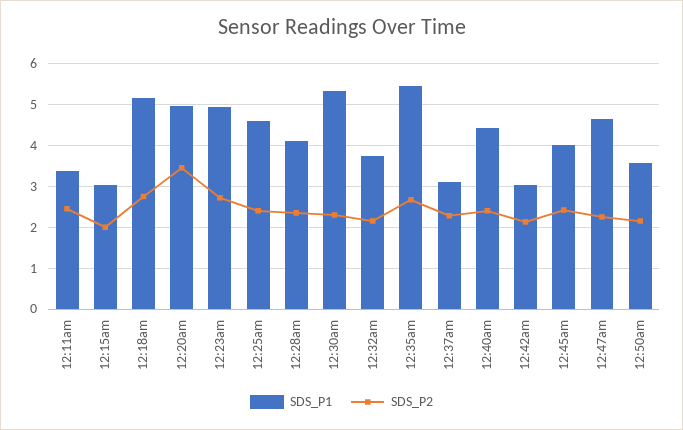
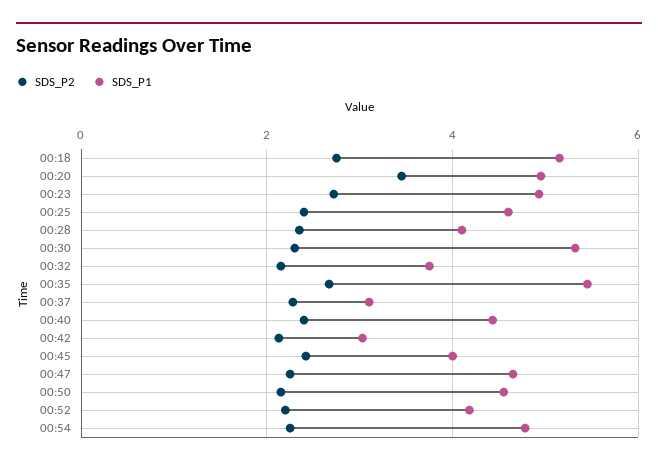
SDS_P1, 12:11am: 3.4 -> none
SDS_P2, 12:11am: 2.4 -> none
SDS_P1, 12:15am: 3 -> none
SDS_P2, 12:15am: 2 -> none
SDS_P1, 12:50am: 3.6 -> 4.6
SDS_P2, 00:52: none -> 2.2
SDS_P1, 00:52: none -> 4.2
SDS_P2, 00:54: none -> 2.2
SDS_P1, 00:54: none -> 4.8

